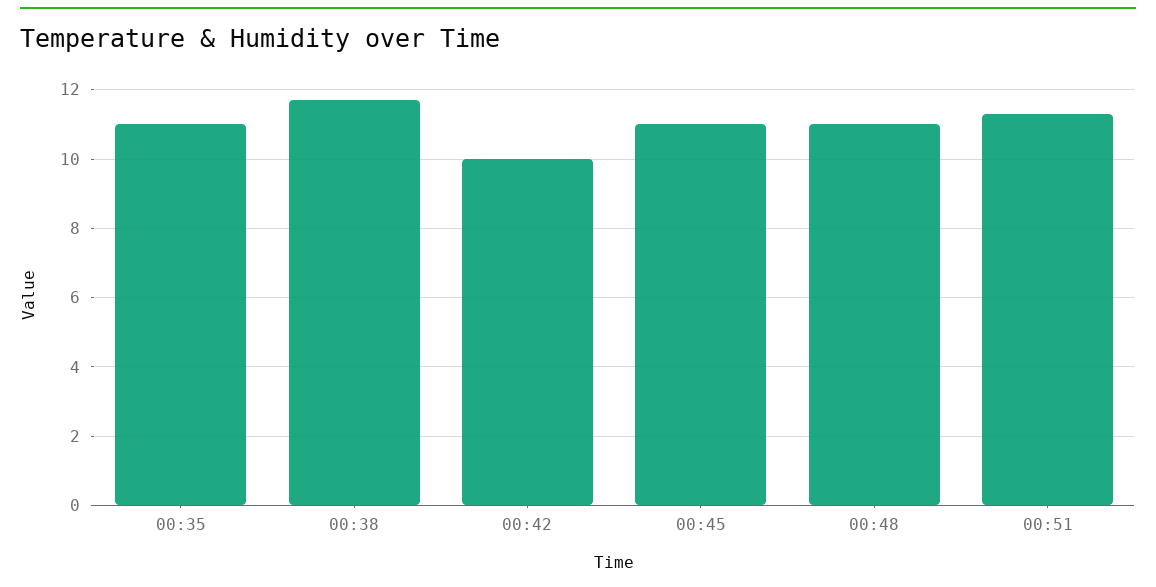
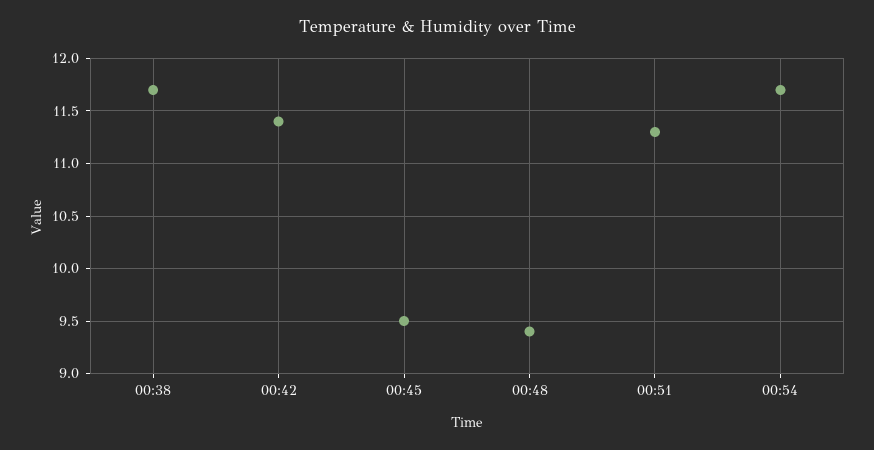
00:35: 11 -> none
00:42: 10 -> 11.4
00:45: 11 -> 9.5
00:48: 11 -> 9.4
00:54: none -> 11.7

